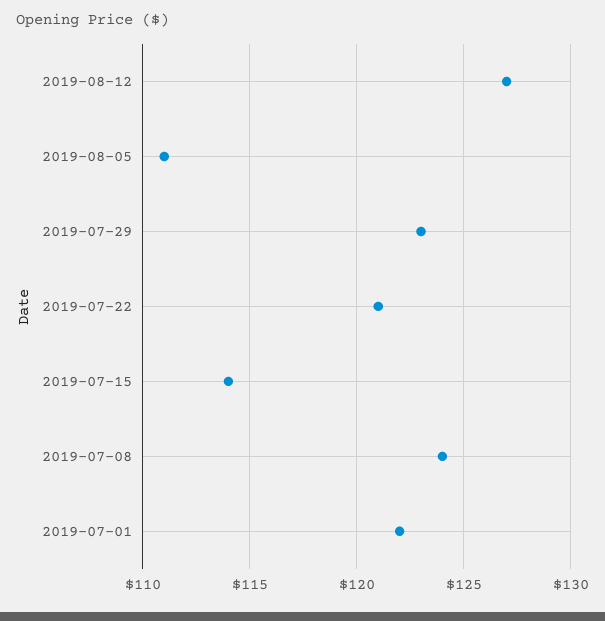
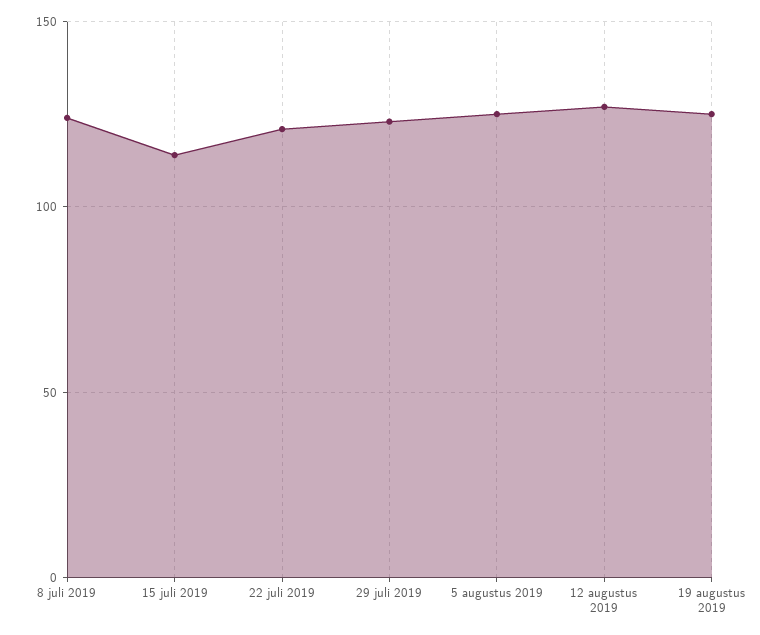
2019-08-05: 111 -> 125
2019-07-01: 122 -> none
19 augustus 2019: none -> 125

